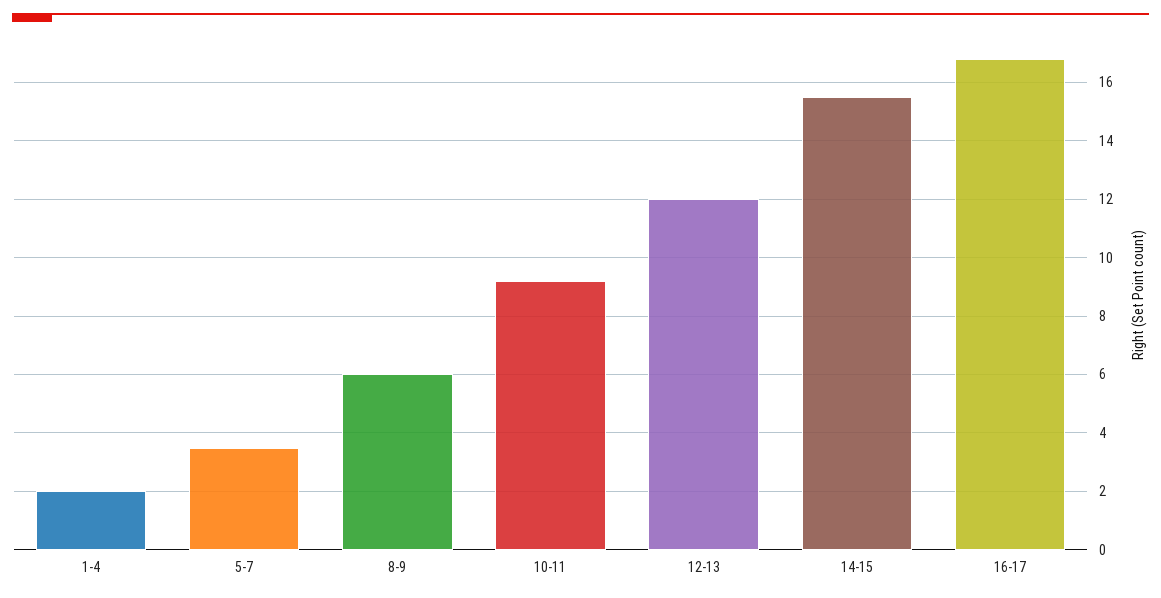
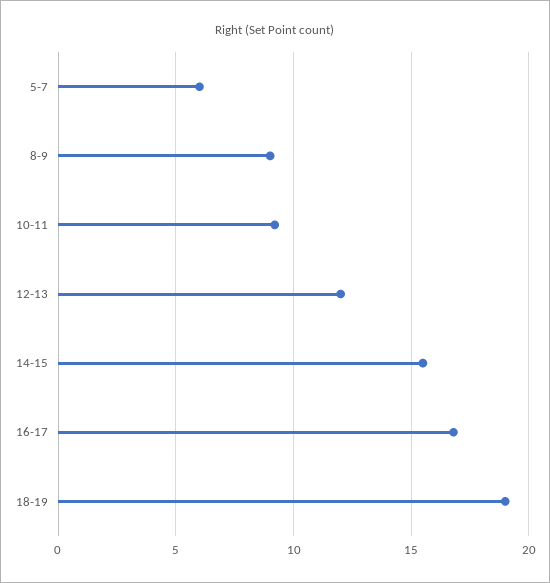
1-4: 2 -> none
5-7: 3.5 -> 6
8-9: 6 -> 9
18-19: none -> 19

